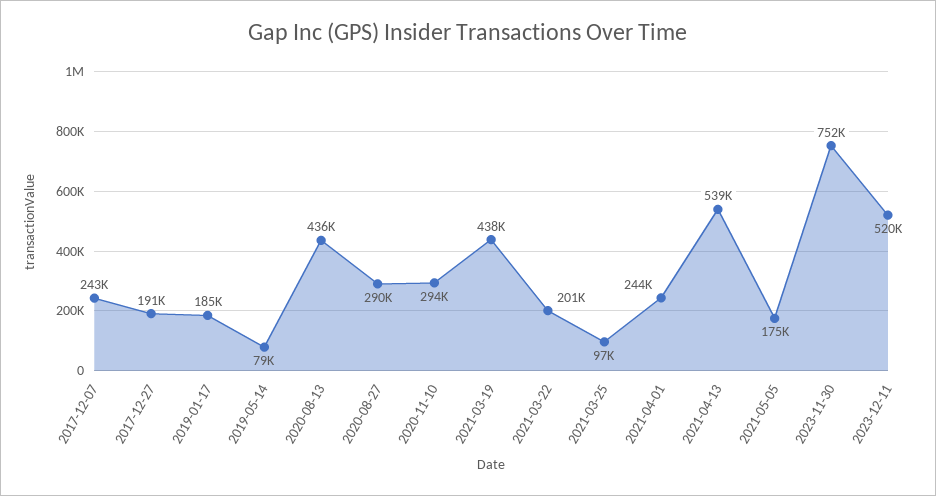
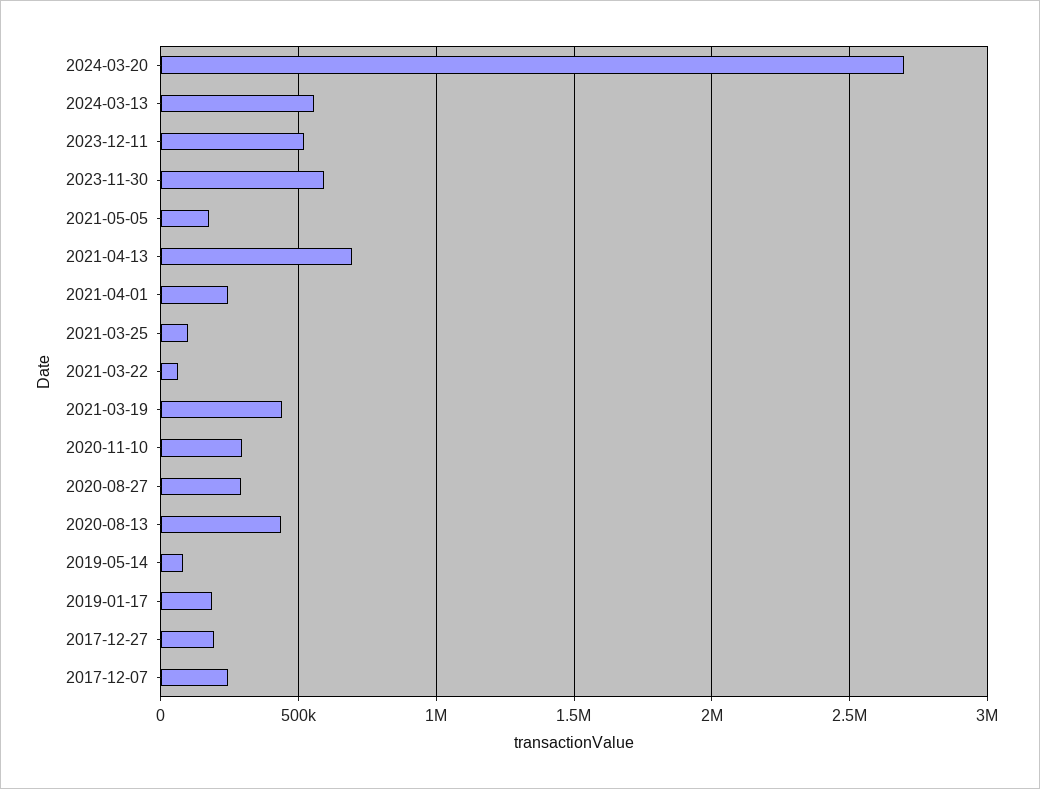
2021-03-22: 201000 -> 50000
2021-04-13: 539000 -> 700000
2023-11-30: 752000 -> 600000
2024-03-20: none -> 2700000
2024-03-13: none -> 550000

